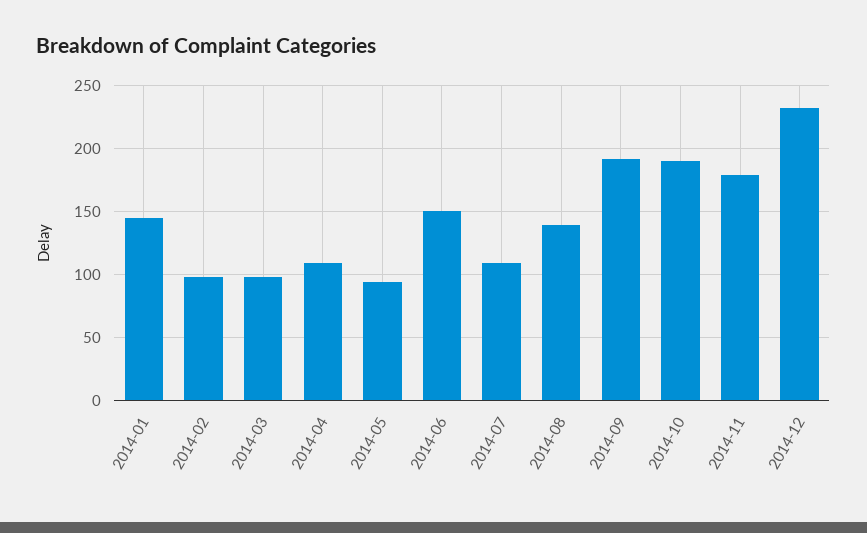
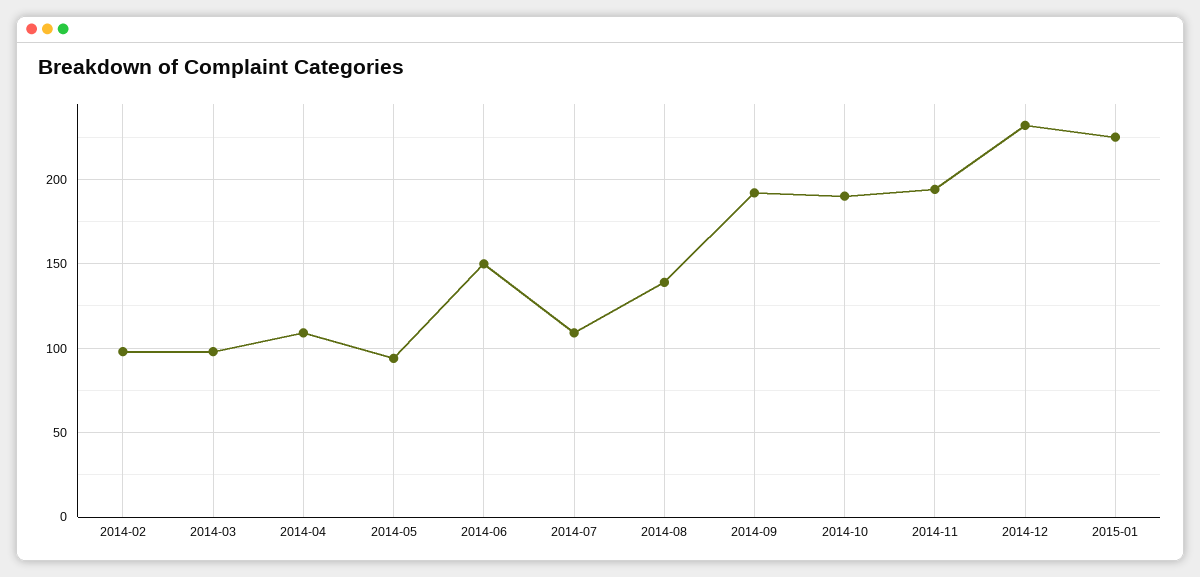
2014-01: 145 -> none
2014-11: 180 -> 195
2015-01: none -> 225

